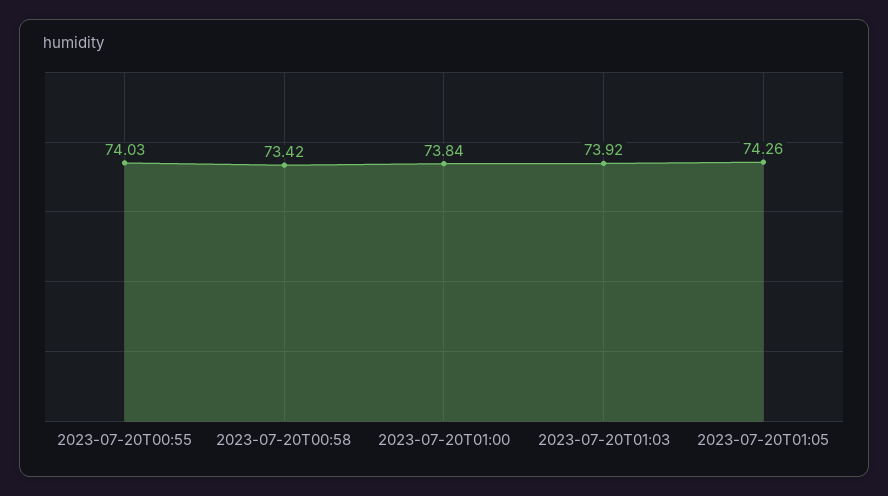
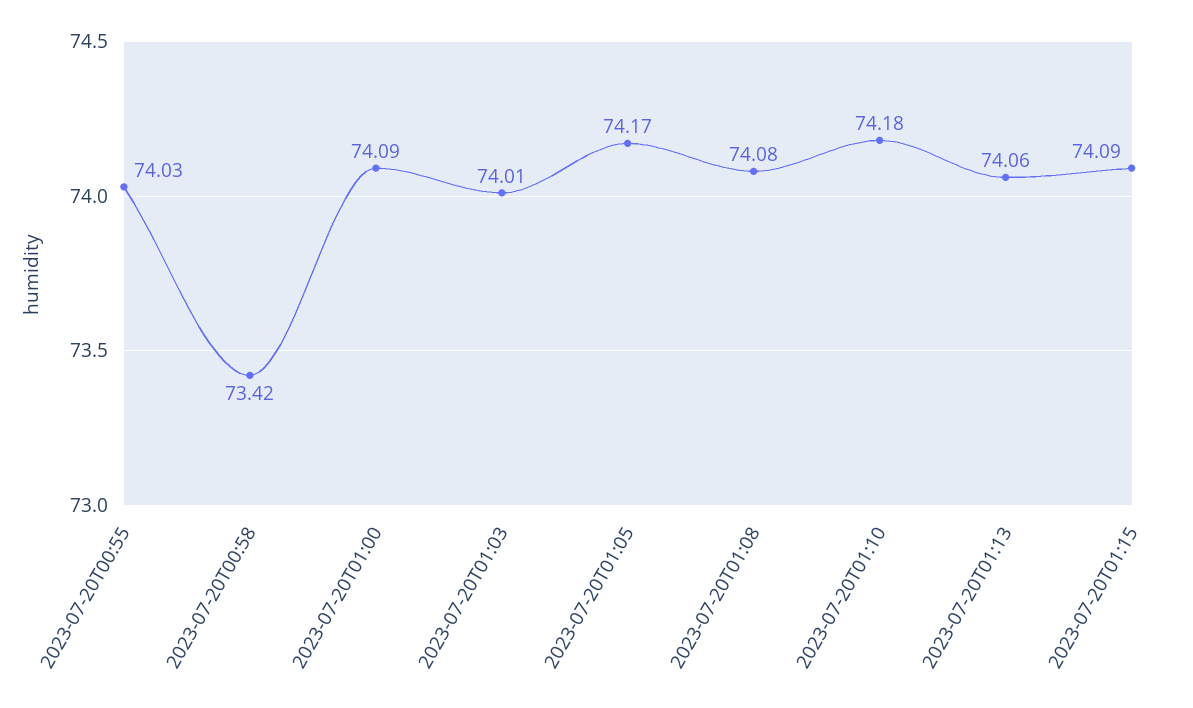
2023-07-20T01:00: 73.84 -> 74.09
2023-07-20T01:03: 73.92 -> 74.01
2023-07-20T01:05: 74.26 -> 74.17
2023-07-20T01:08: none -> 74.08
2023-07-20T01:10: none -> 74.18
2023-07-20T01:13: none -> 74.06
2023-07-20T01:15: none -> 74.09

